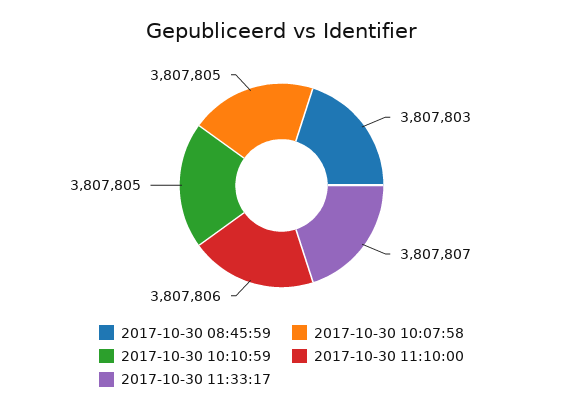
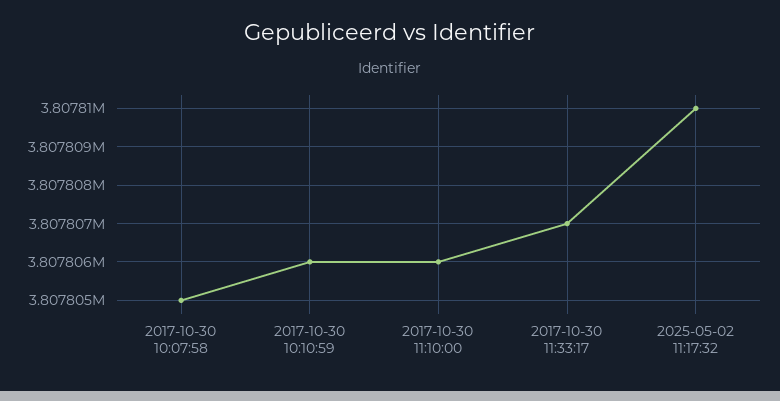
2017-10-30 08:45:59: 3807803 -> none
2017-10-30 10:10:59: 3807805 -> 3807806
2025-05-02 11:17:32: none -> 3807810

